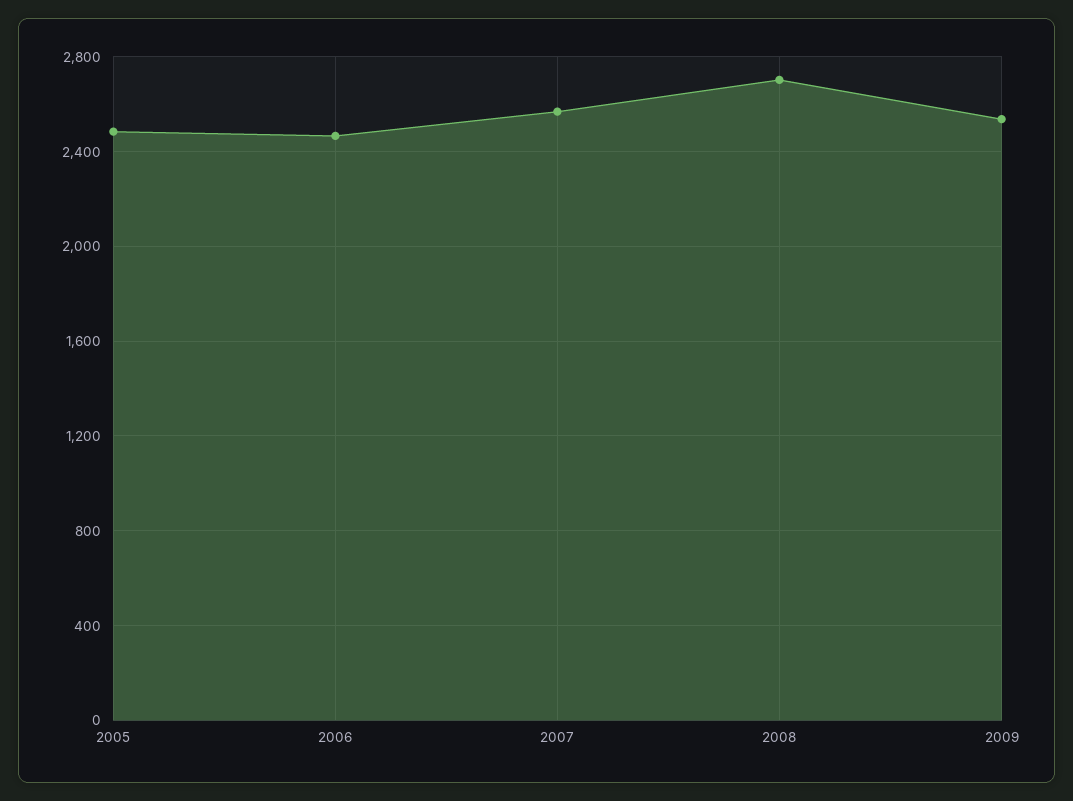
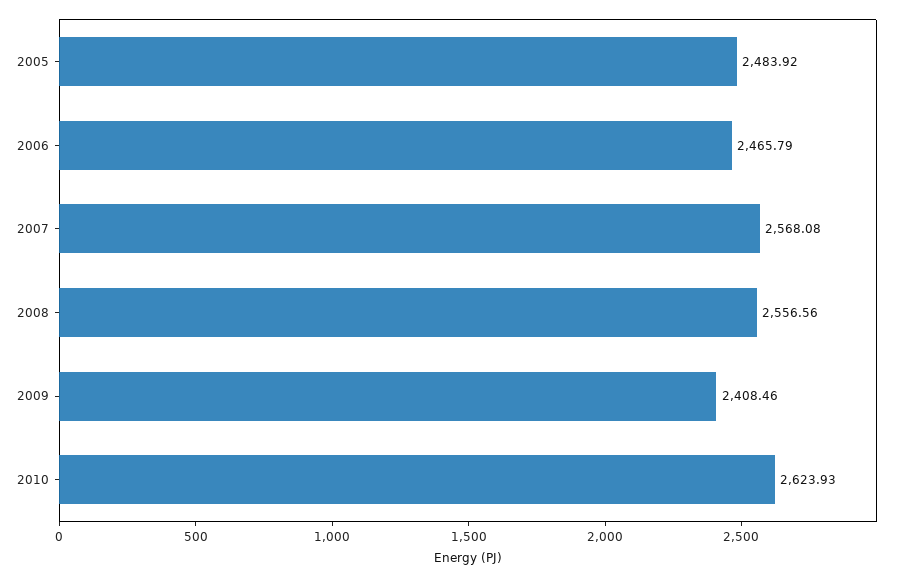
2008: 2700 -> 2556.56
2009: 2550 -> 2408.46
2010: none -> 2623.93

